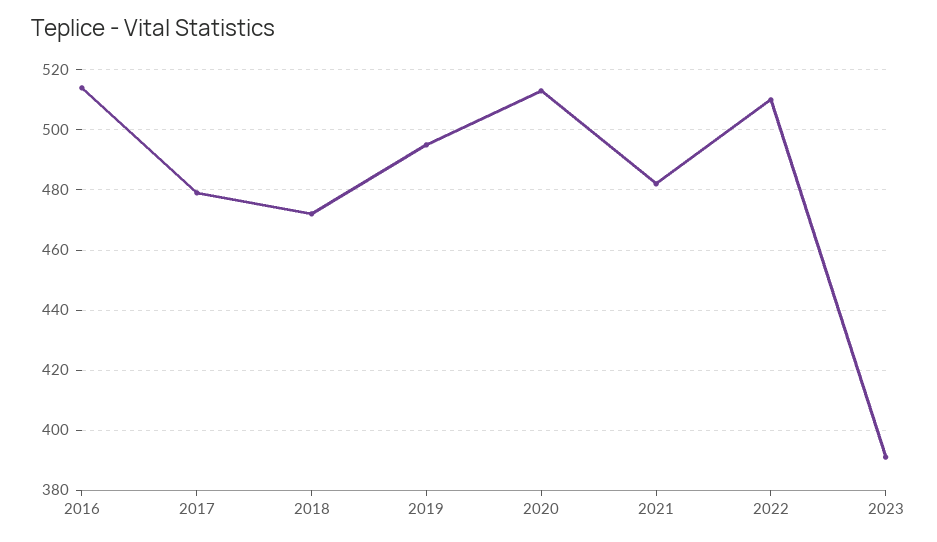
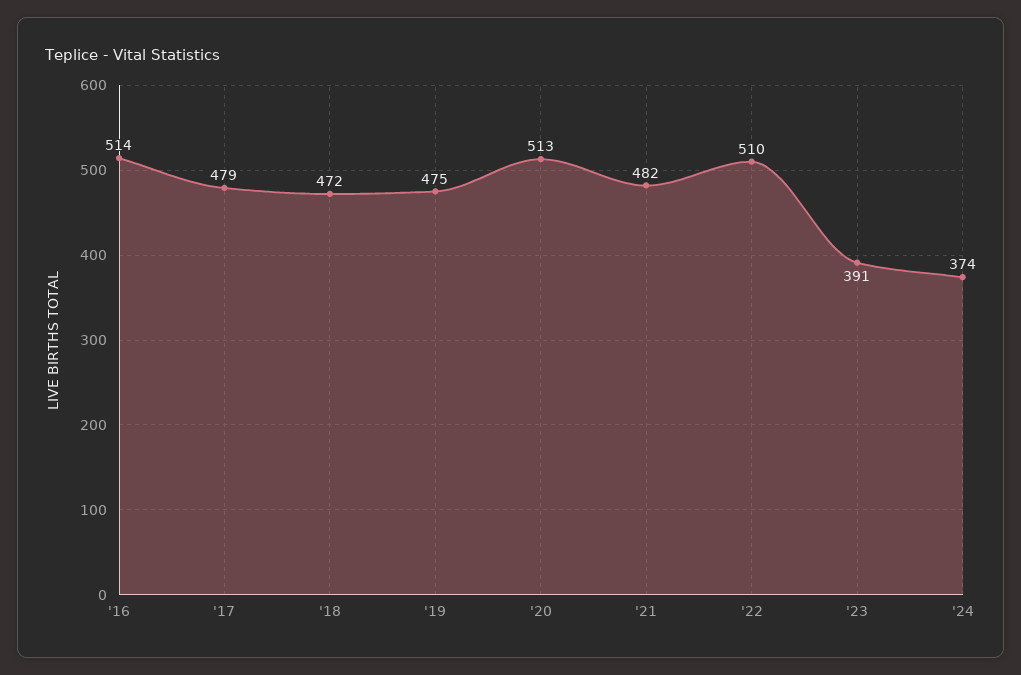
2019: 495 -> 475
'24: none -> 374

